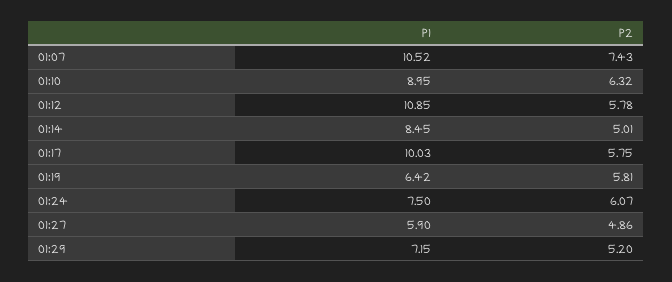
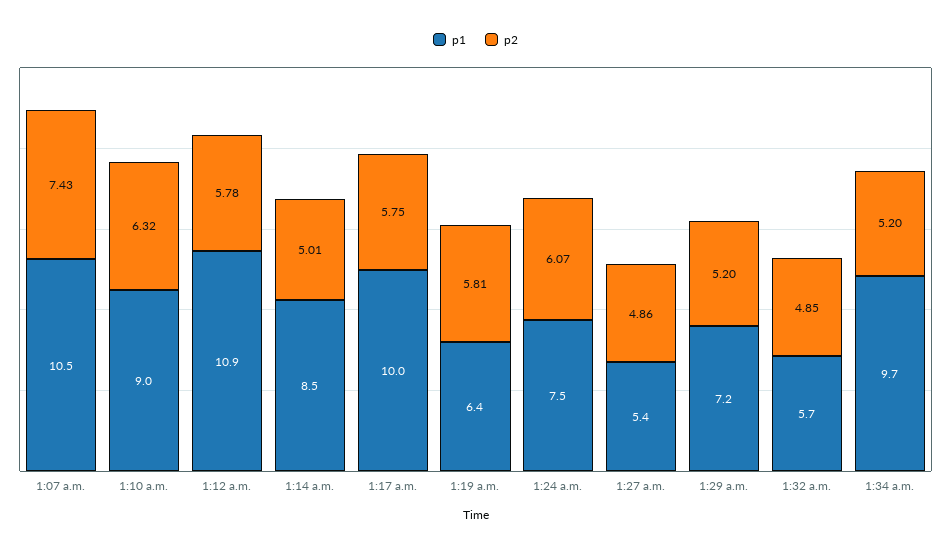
P1, 01:27: 5.9 -> 5.4
P1, 1:32 a.m.: none -> 5.7
P2, 1:32 a.m.: none -> 4.85
P1, 1:34 a.m.: none -> 9.7
P2, 1:34 a.m.: none -> 5.2

